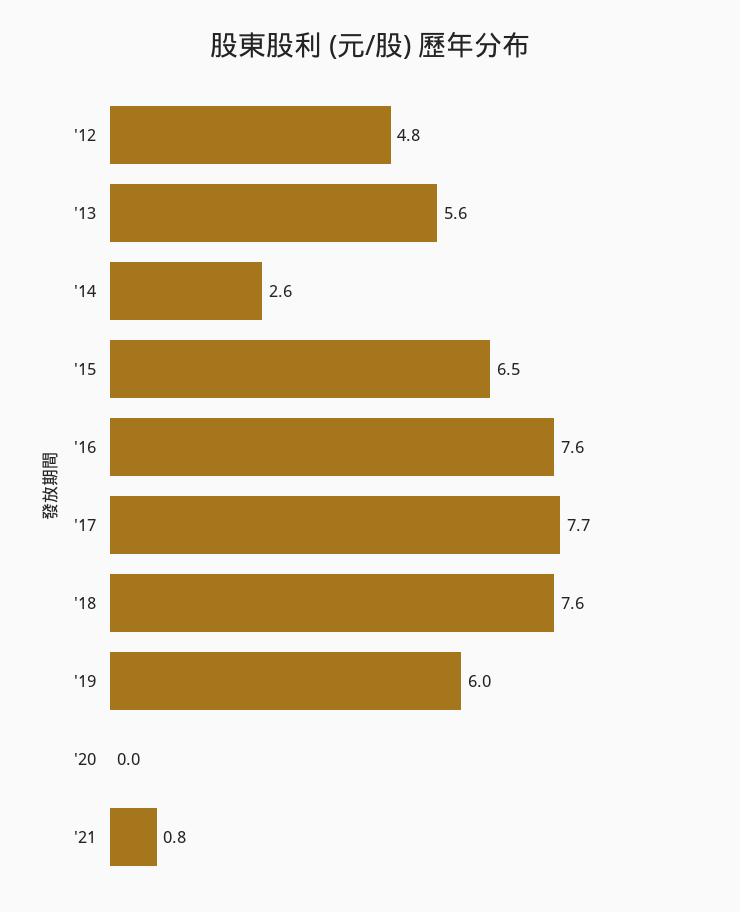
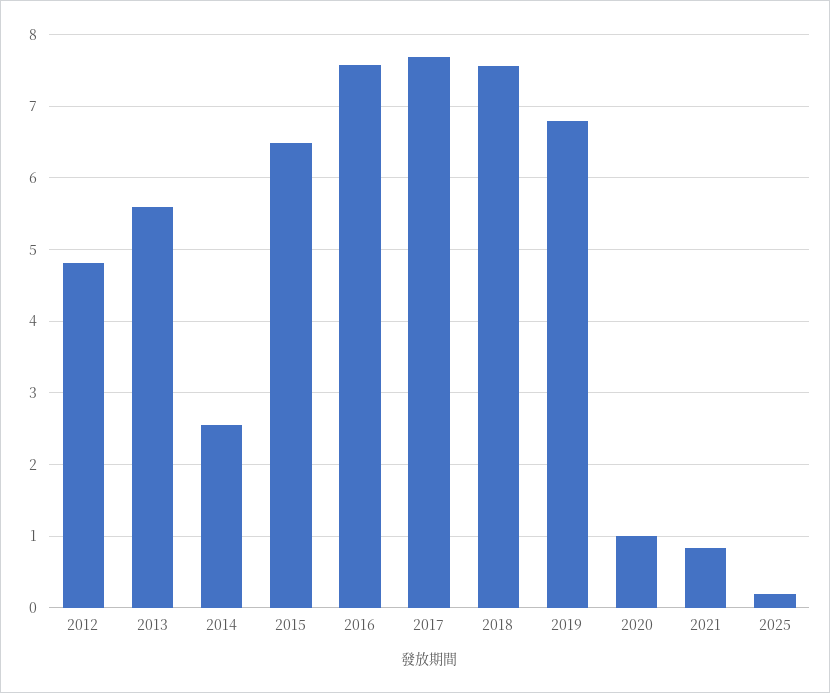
'19: 6 -> 6.8
'20: 0 -> 1
2025: none -> 0.2

